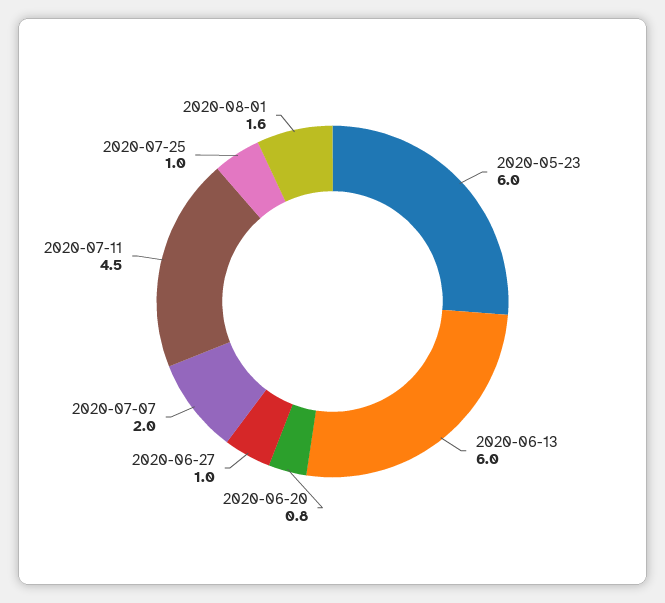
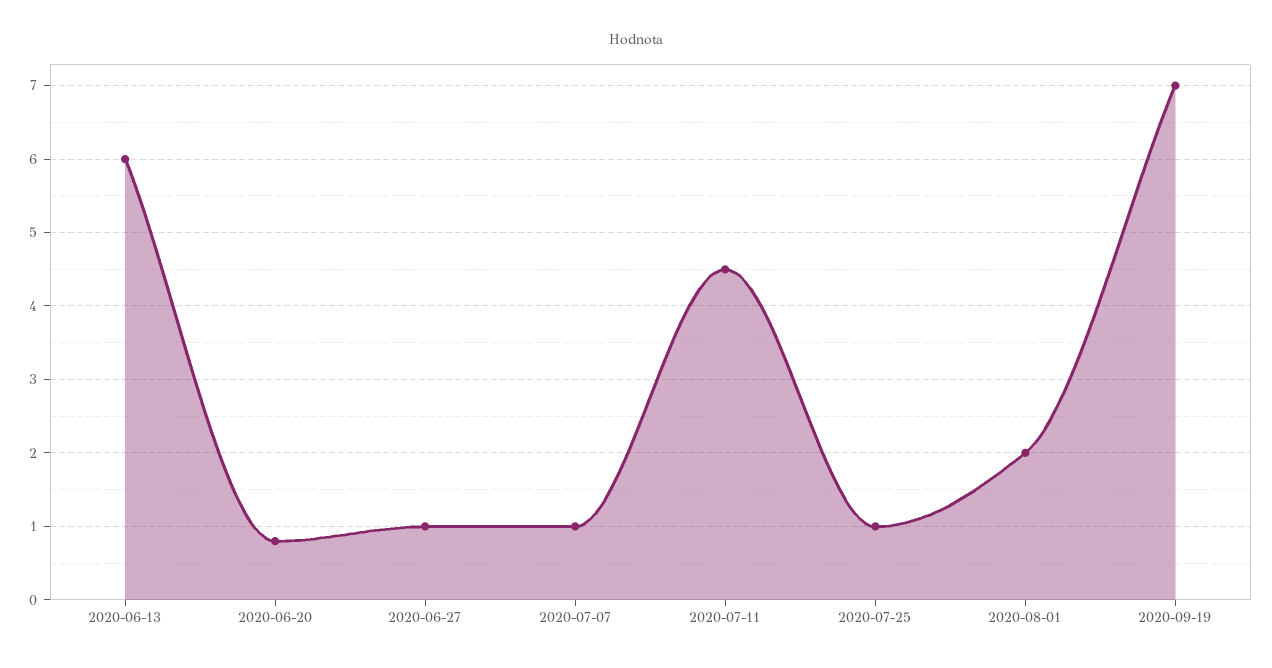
2020-05-23: 6 -> none
2020-07-07: 2 -> 1
2020-08-01: 1.6 -> 2
2020-09-19: none -> 7

